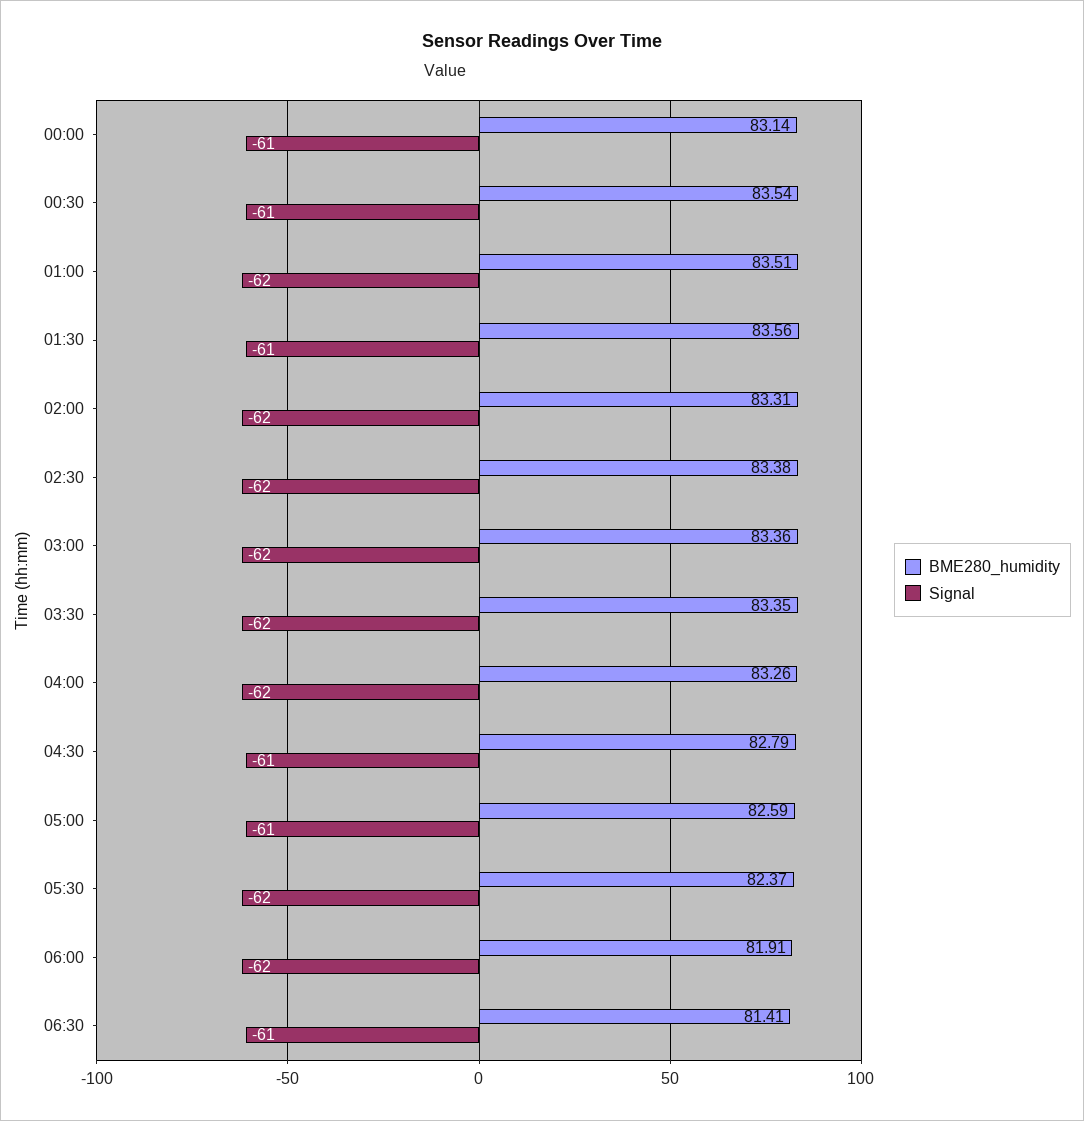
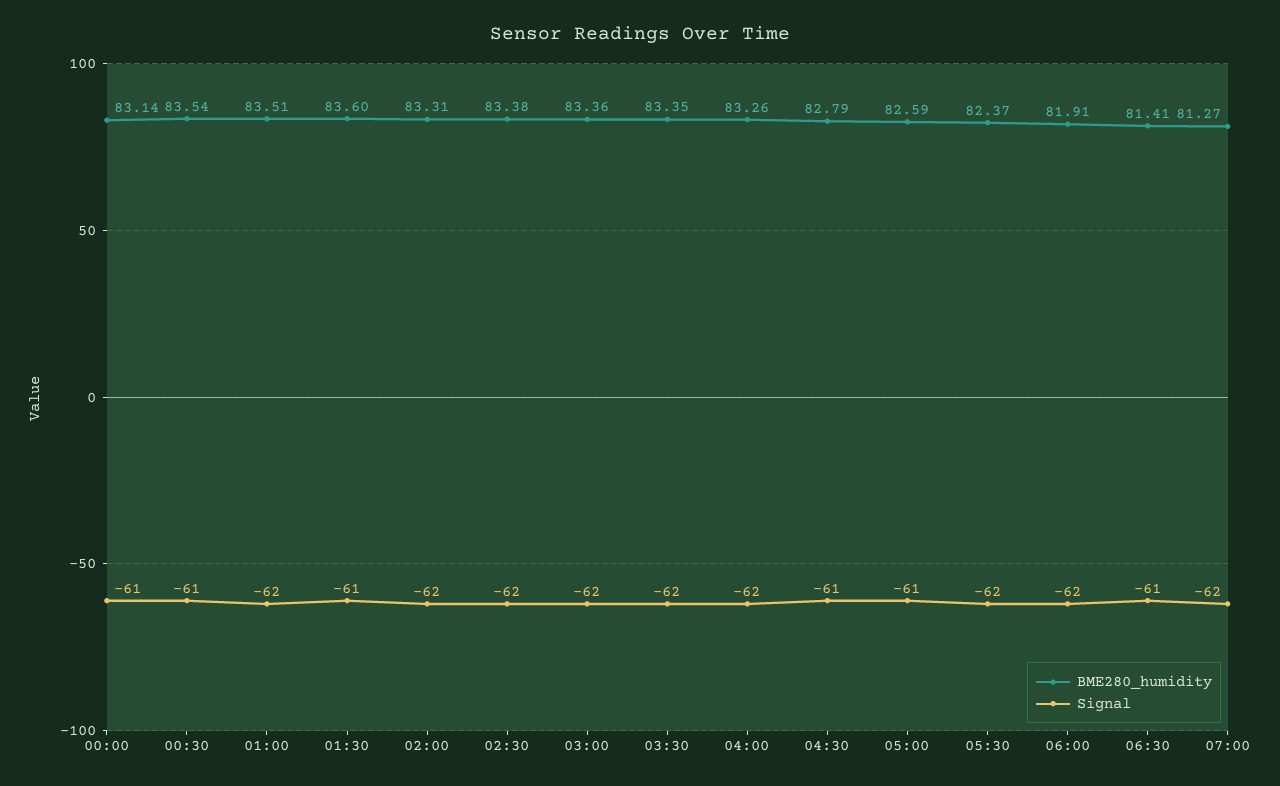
BME280_humidity, 01:30: 83.56 -> 83.6
BME280_humidity, 07:00: none -> 81.27
Signal, 07:00: none -> -62

